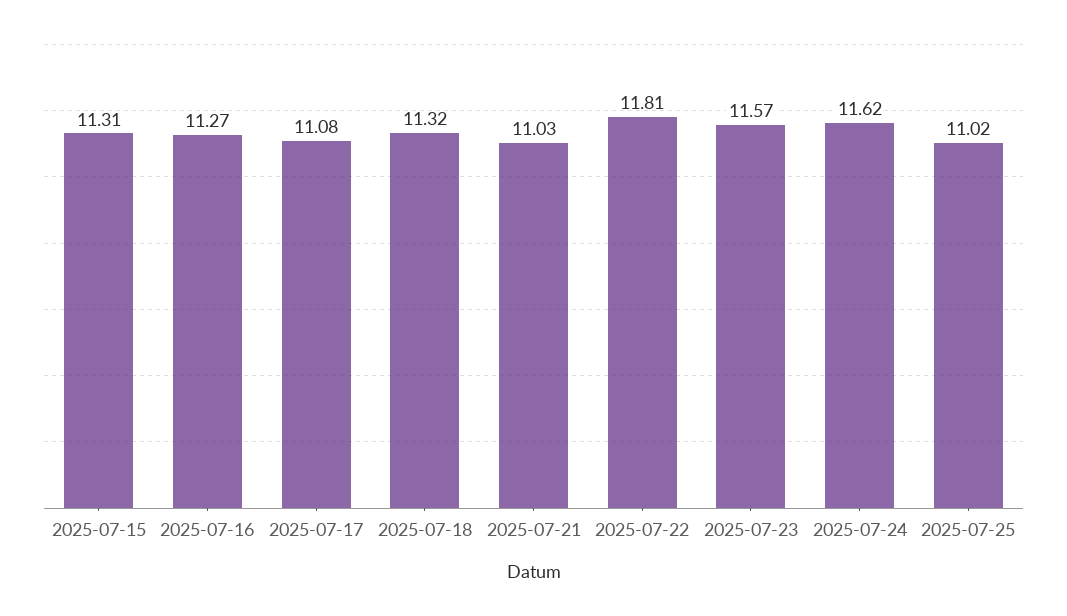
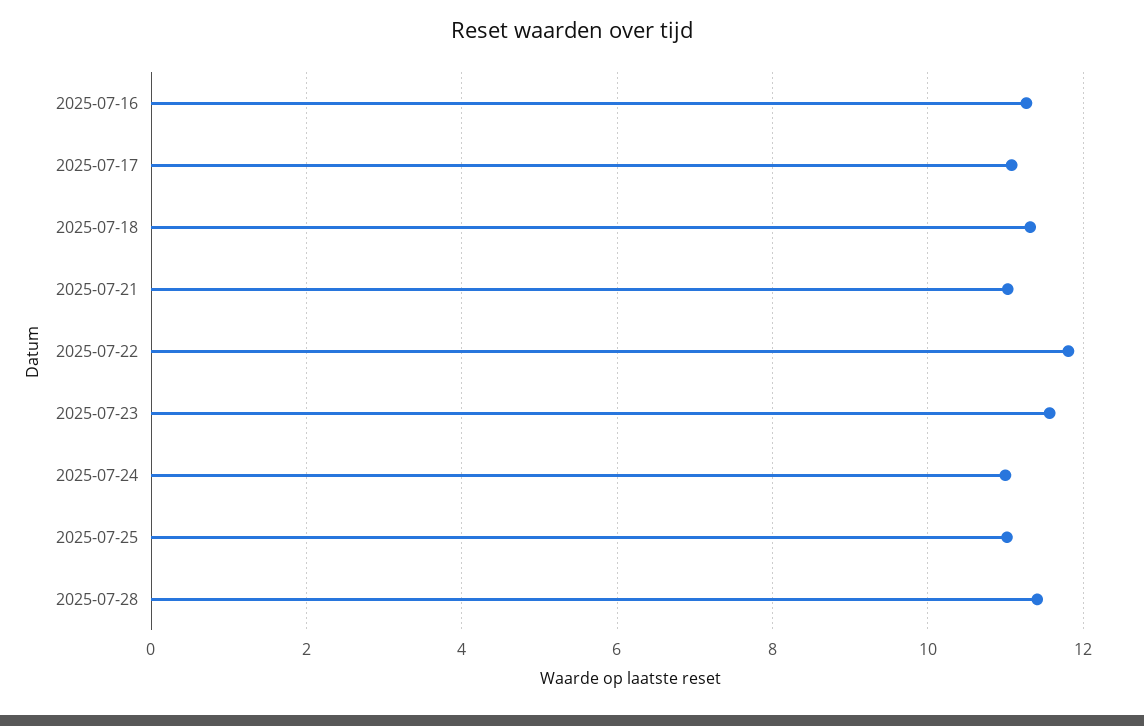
2025-07-15: 11.31 -> none
2025-07-24: 11.62 -> 11
2025-07-28: none -> 11.4

